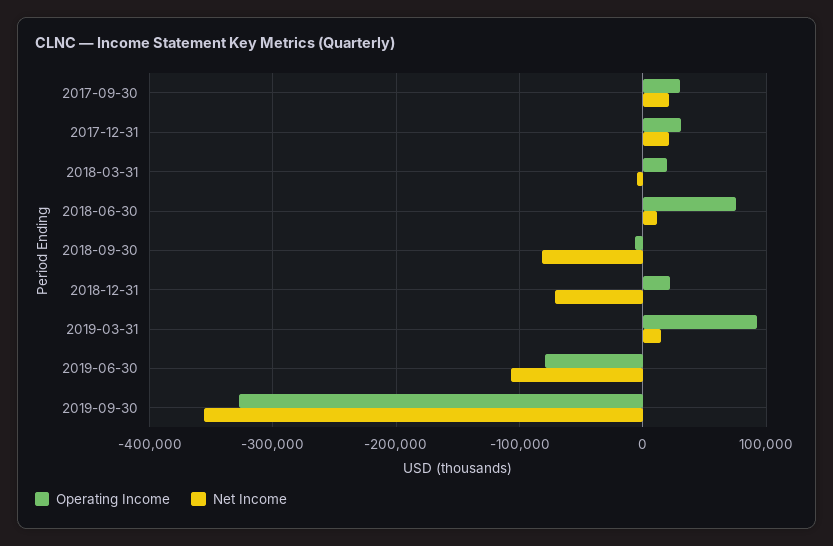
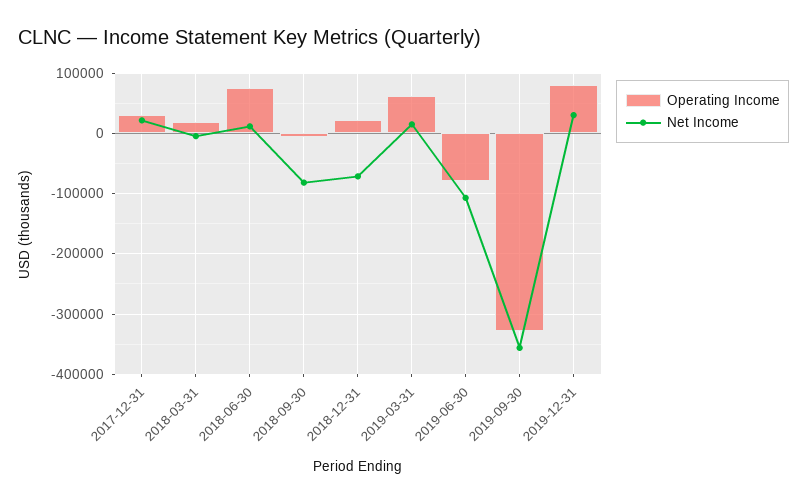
Operating Income, 2017-09-30: 30000 -> none
Net Income, 2017-09-30: 20000 -> none
Operating Income, 2019-03-31: 90000 -> 60000
Operating Income, 2019-12-31: none -> 80000
Net Income, 2019-12-31: none -> 30000

